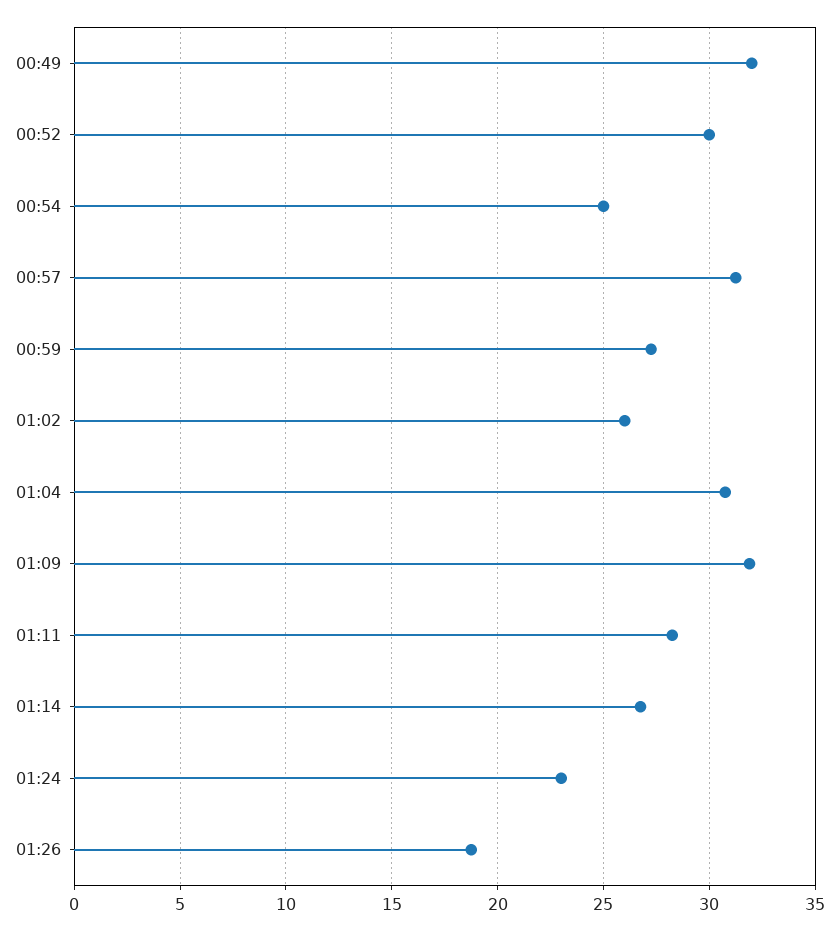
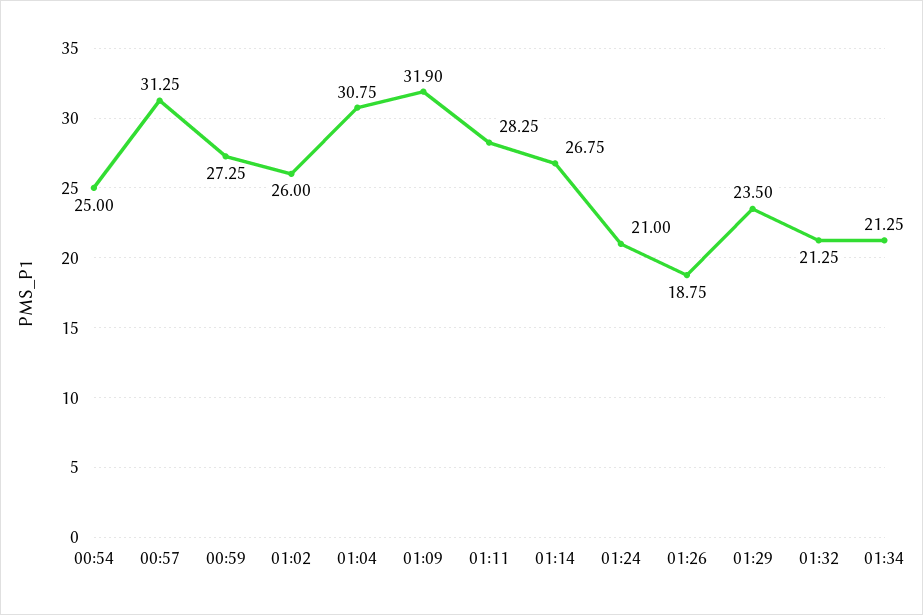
00:49: 32 -> none
00:52: 30 -> none
01:24: 23 -> 21
01:29: none -> 23.5
01:32: none -> 21.25
01:34: none -> 21.25

